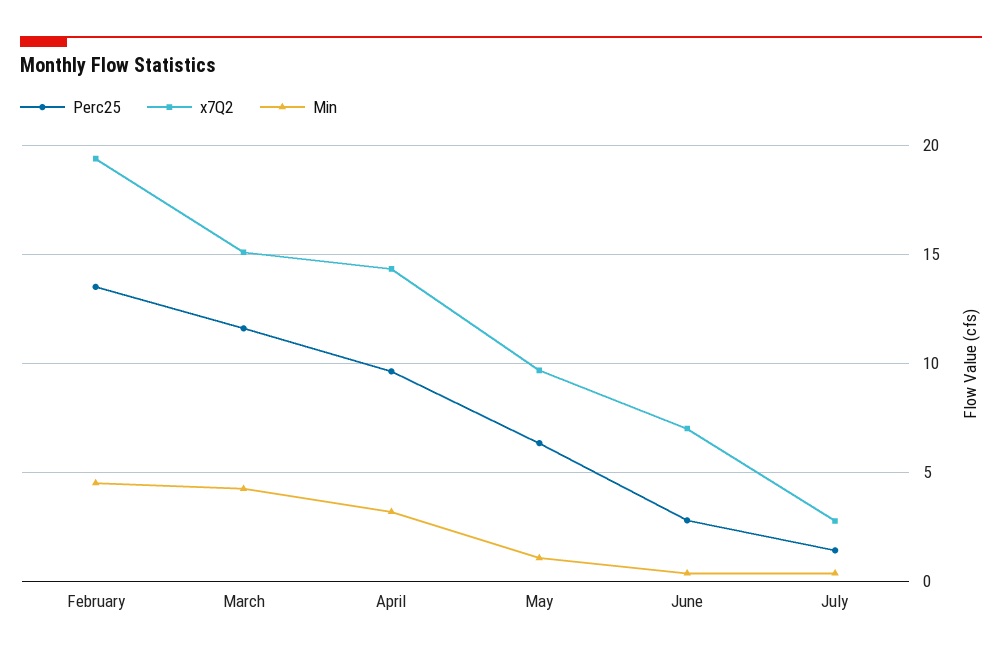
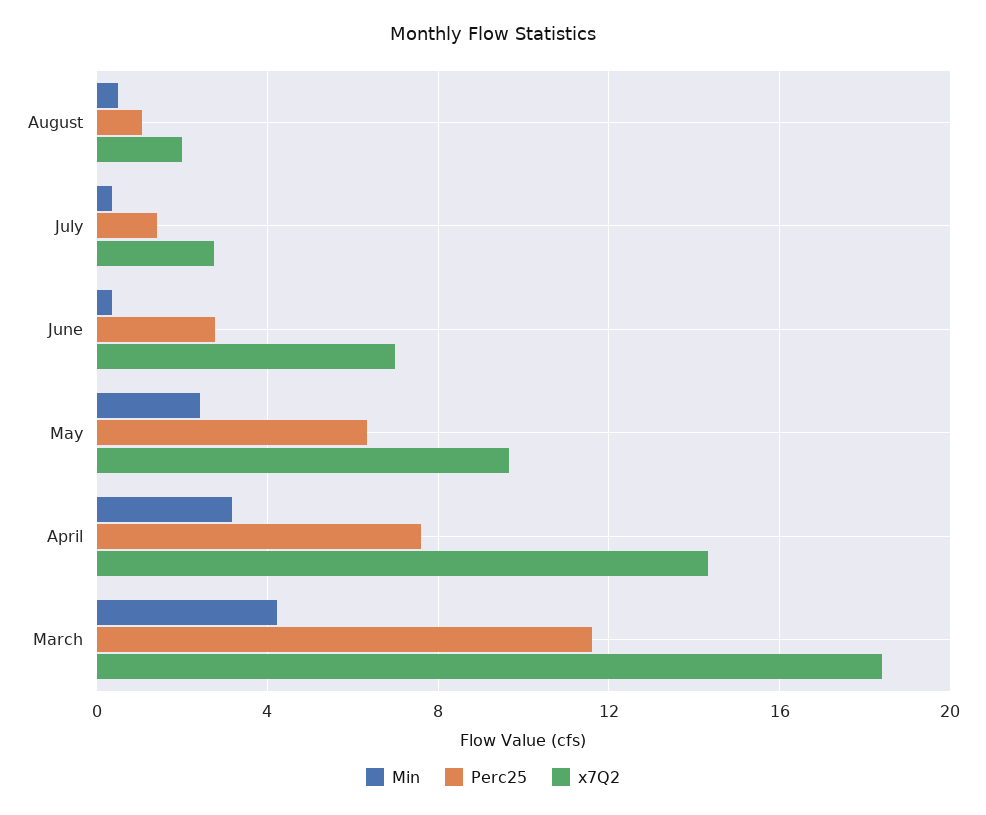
Perc25, February: 13.5 -> none
x7Q2, February: 19.5 -> none
Min, February: 4.5 -> none
x7Q2, March: 15 -> 18.5
Perc25, April: 9.5 -> 7.5
Min, May: 1 -> 2.5
Min, August: none -> 0.5
Perc25, August: none -> 1
x7Q2, August: none -> 2

